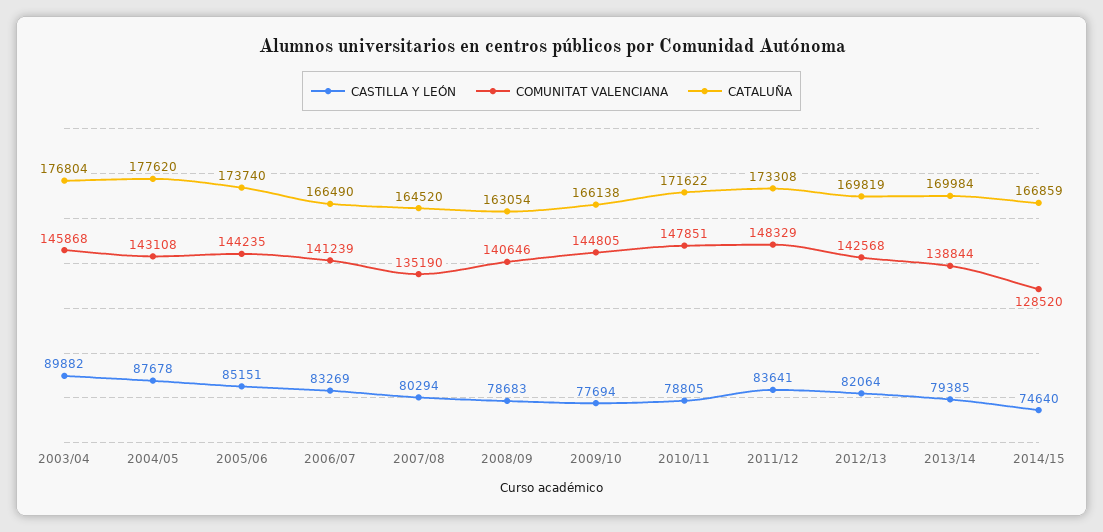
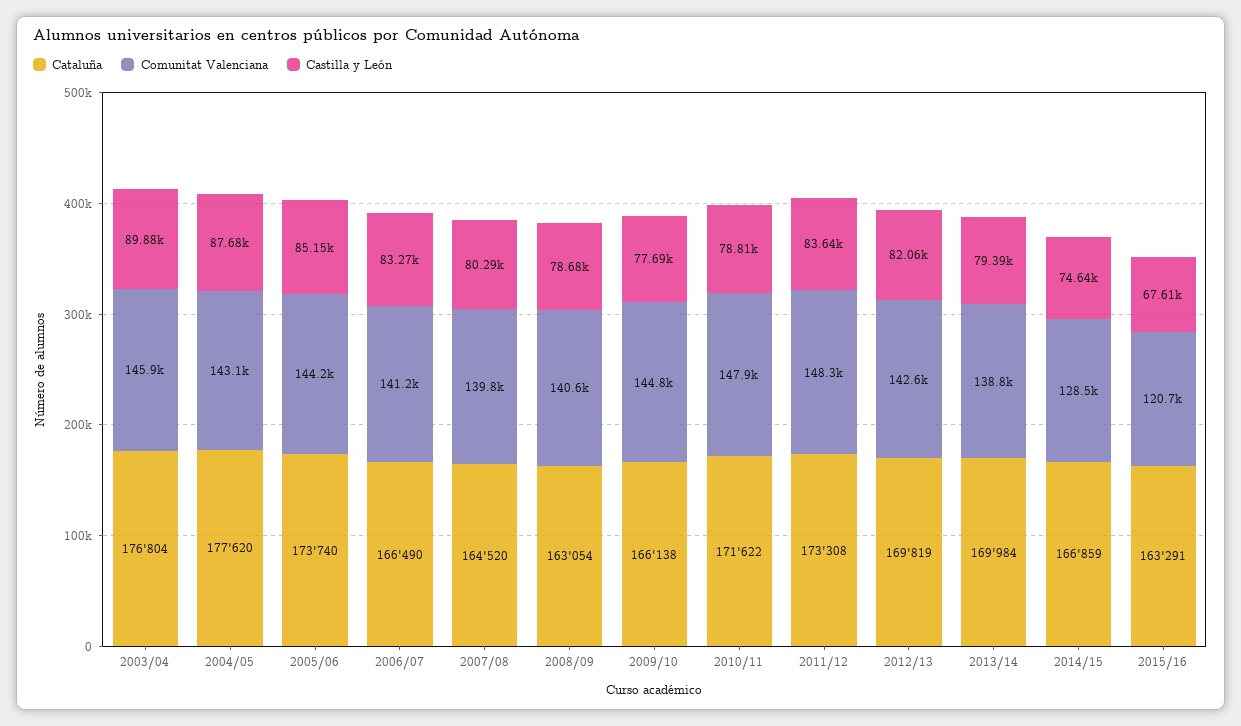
COMUNITAT VALENCIANA, 2007/08: 135190 -> 139800
CATALUÑA, 2015/16: none -> 163291
COMUNITAT VALENCIANA, 2015/16: none -> 120700
CASTILLA Y LEÓN, 2015/16: none -> 67610

